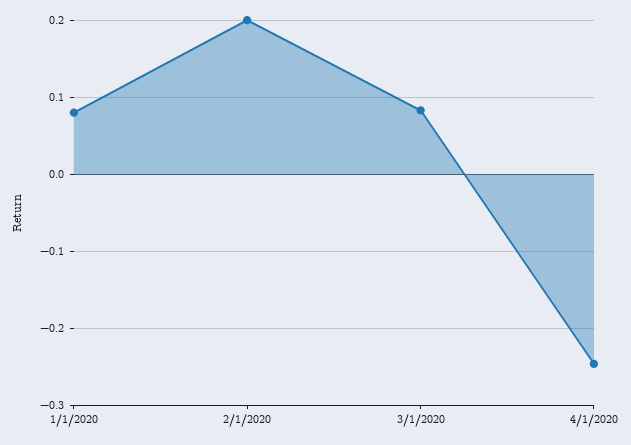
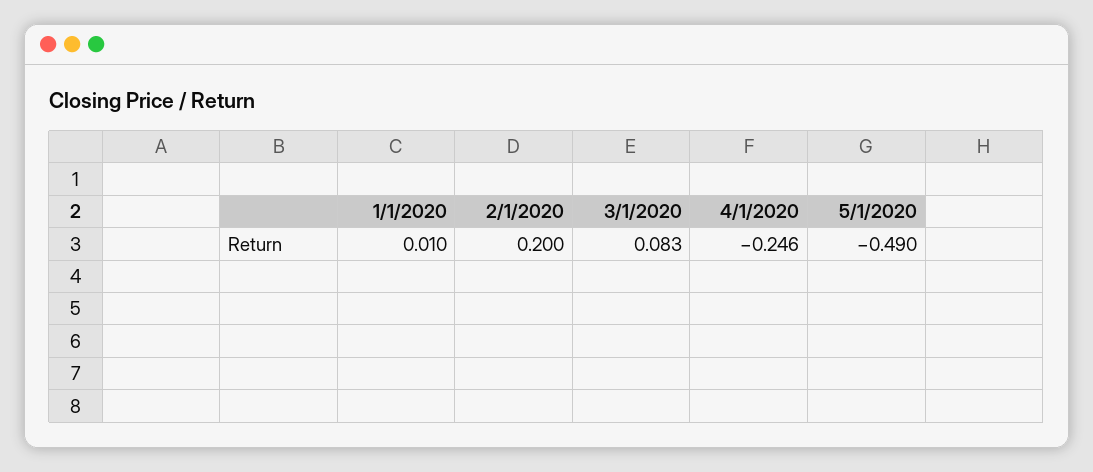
1/1/2020: 0.08 -> 0.01
5/1/2020: none -> -0.49

